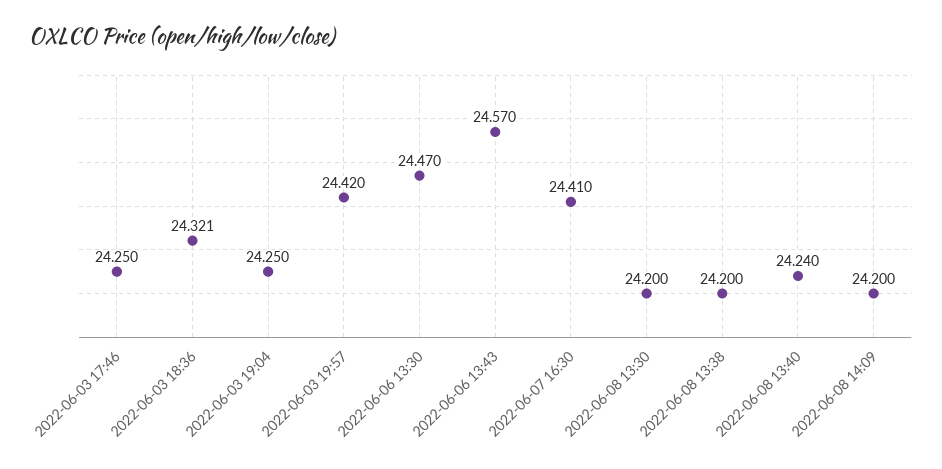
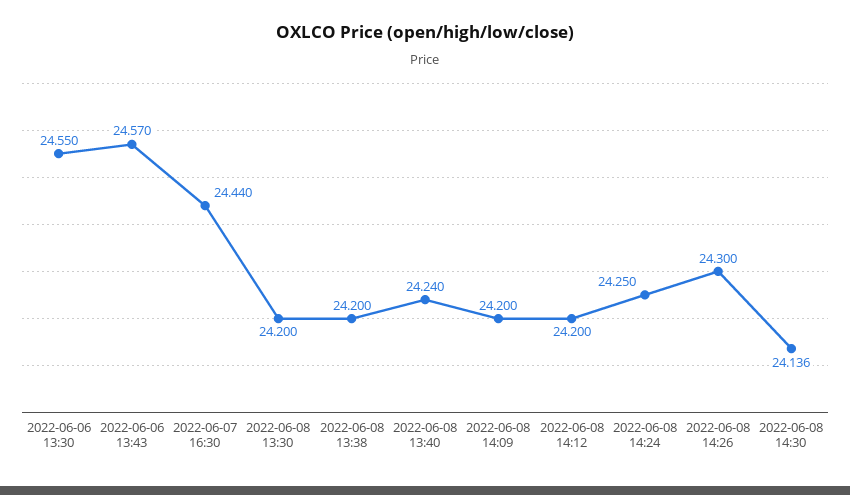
2022-06-03 17:46: 24.25 -> none
2022-06-03 18:36: 24.321 -> none
2022-06-03 19:04: 24.25 -> none
2022-06-03 19:57: 24.42 -> none
2022-06-06 13:30: 24.47 -> 24.55
2022-06-07 16:30: 24.41 -> 24.44
2022-06-08 14:12: none -> 24.2
2022-06-08 14:24: none -> 24.25
2022-06-08 14:26: none -> 24.3
2022-06-08 14:30: none -> 24.136

